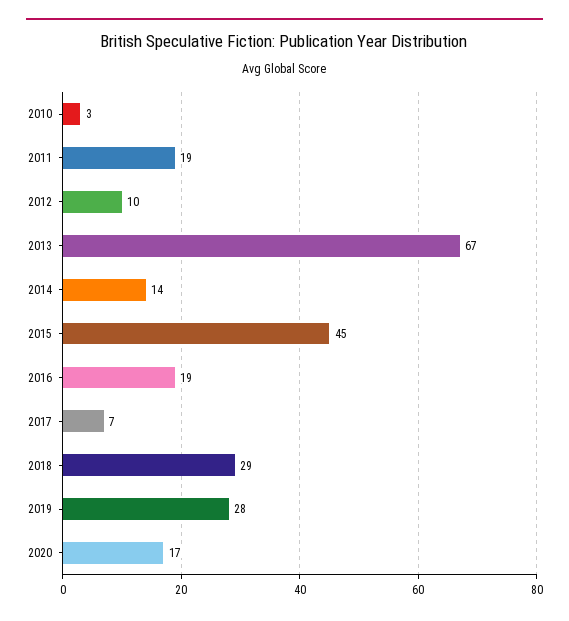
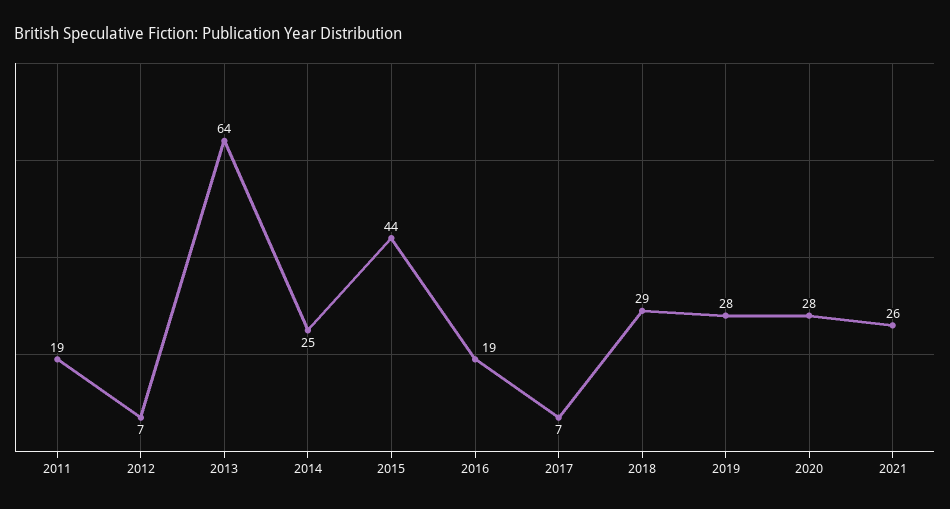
2010: 3 -> none
2012: 10 -> 7
2013: 67 -> 64
2014: 14 -> 25
2015: 45 -> 44
2020: 17 -> 28
2021: none -> 26

